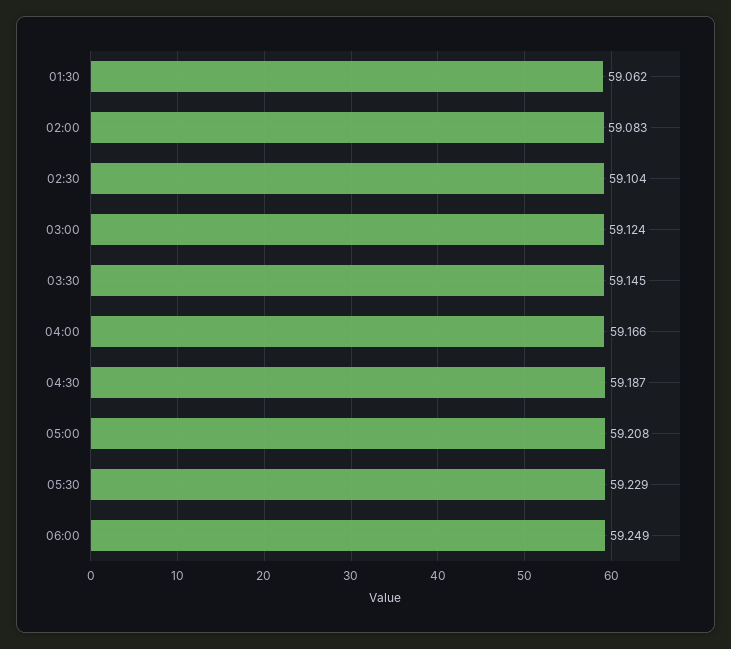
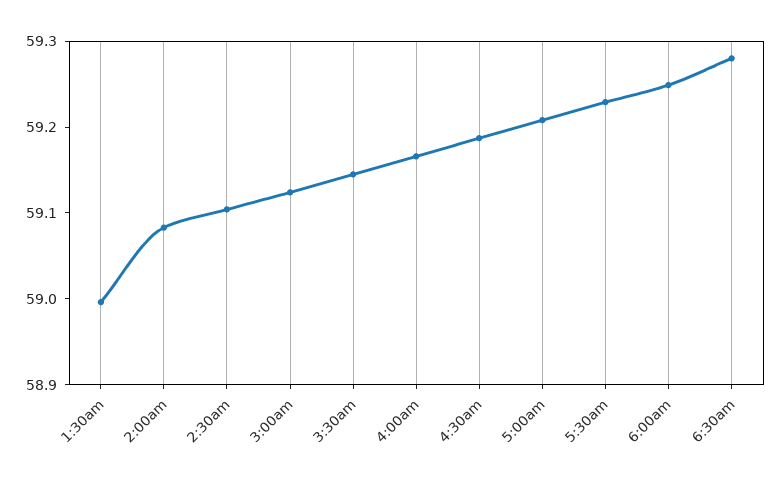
01:30: 59.062 -> 59
6:30am: none -> 59.28

